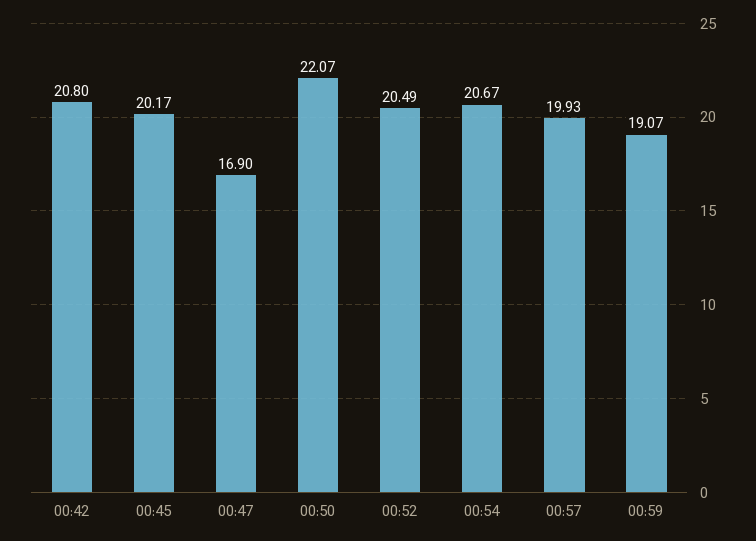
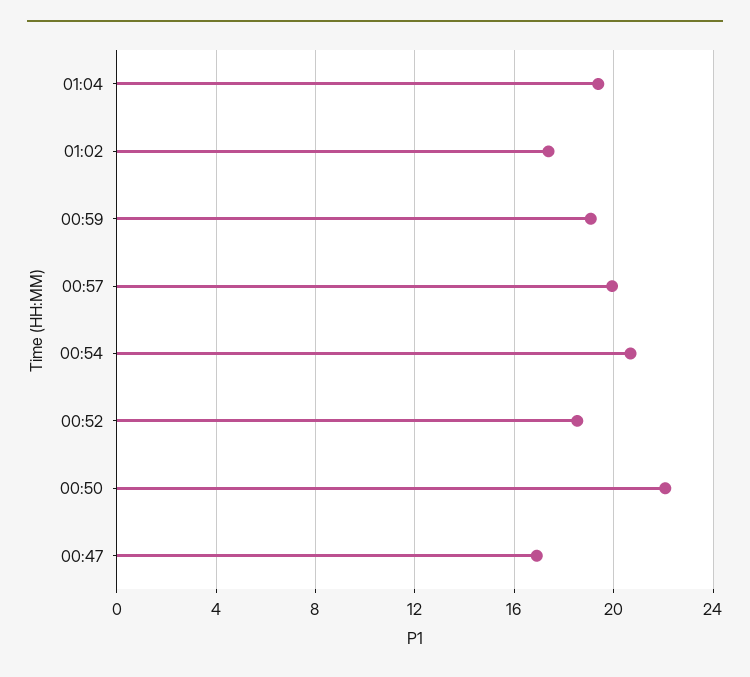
00:42: 20.8 -> none
00:45: 20.17 -> none
00:52: 20.49 -> 18.5
01:04: none -> 19.5
01:02: none -> 17.5

